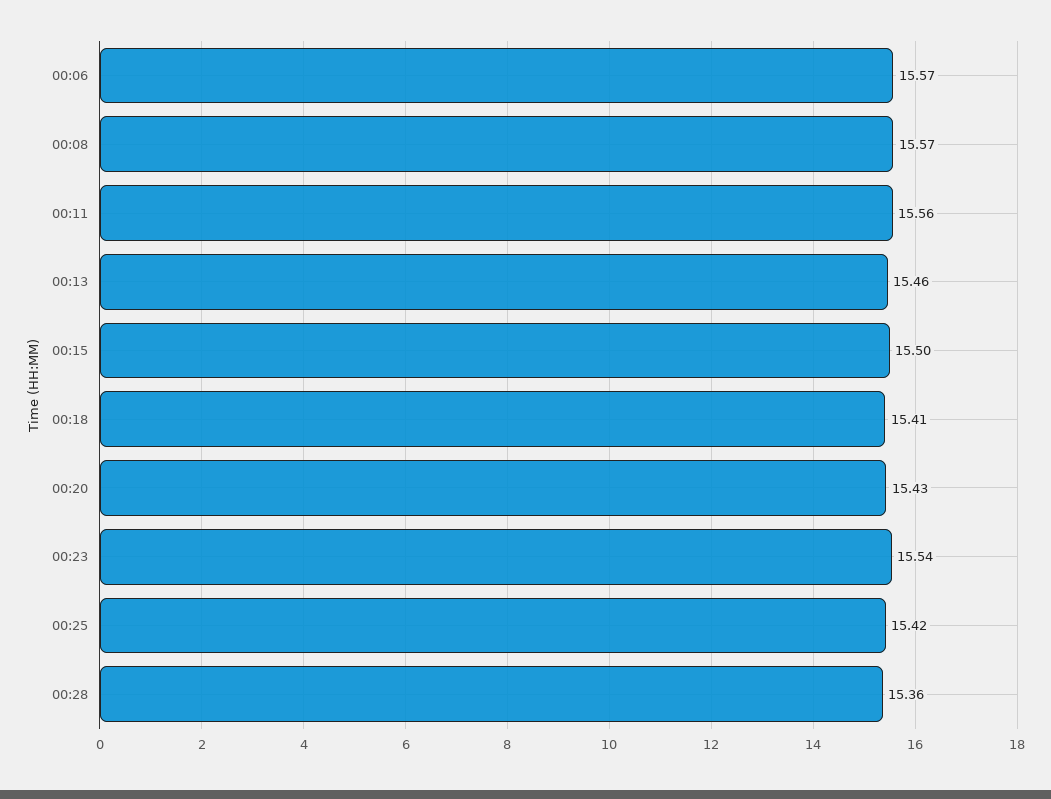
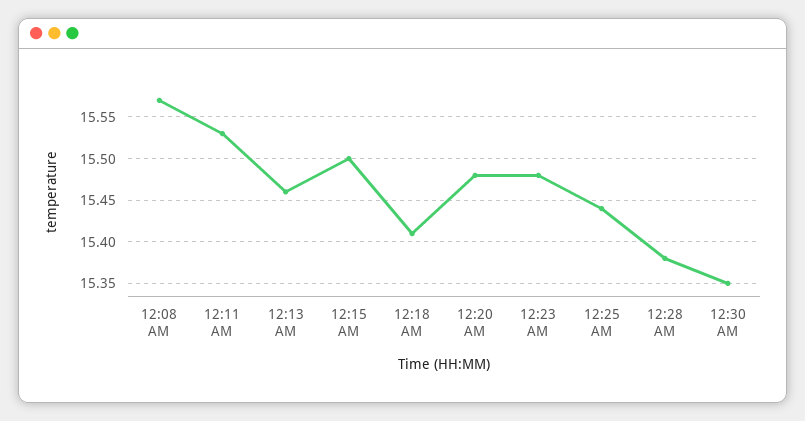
00:06: 15.57 -> none
00:11: 15.56 -> 15.53
00:20: 15.43 -> 15.48
00:23: 15.54 -> 15.48
00:25: 15.42 -> 15.44
00:28: 15.36 -> 15.38
12:30 AM: none -> 15.35

